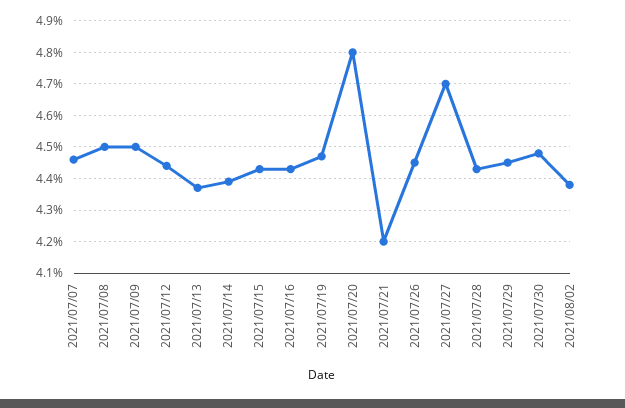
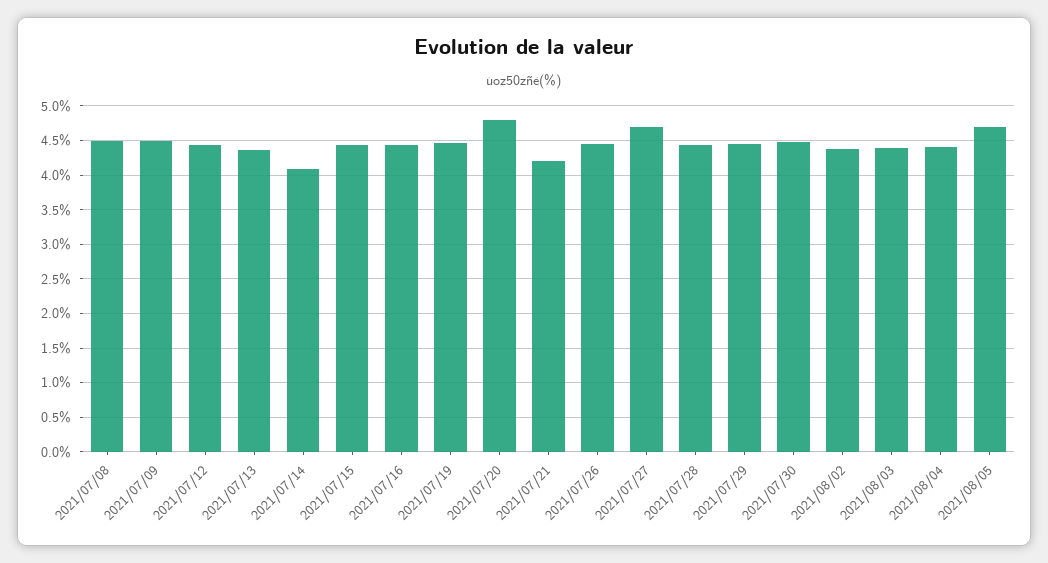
2021/07/07: 4.45 -> none
2021/07/14: 4.4 -> 4.1
2021/08/03: none -> 4.4
2021/08/04: none -> 4.4
2021/08/05: none -> 4.7

